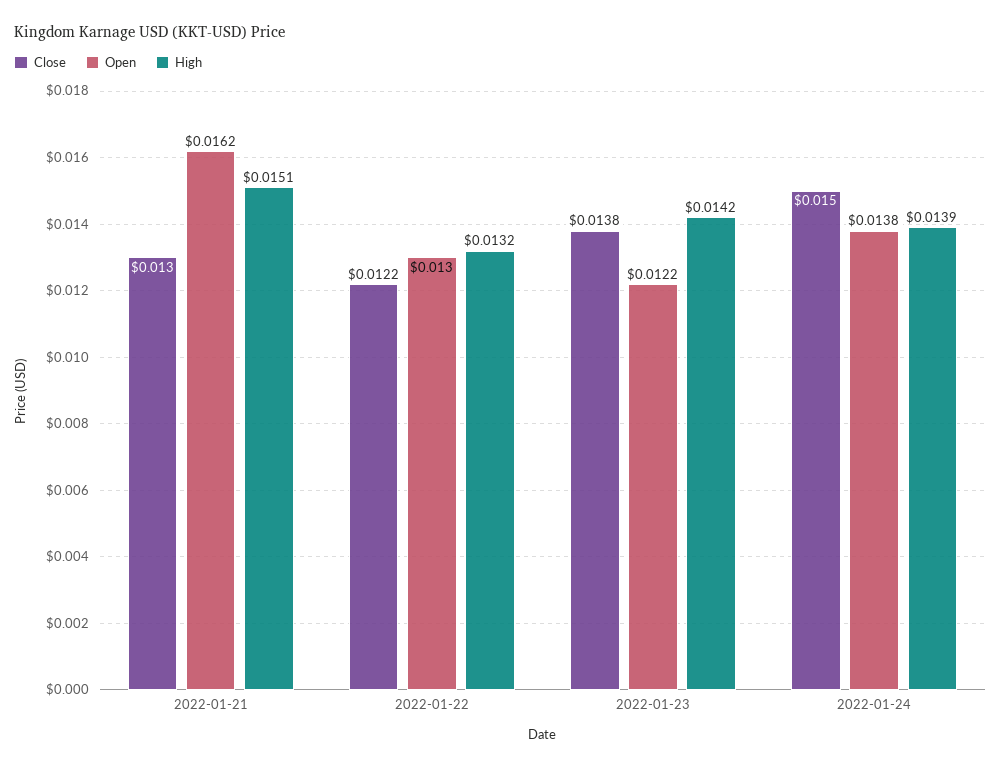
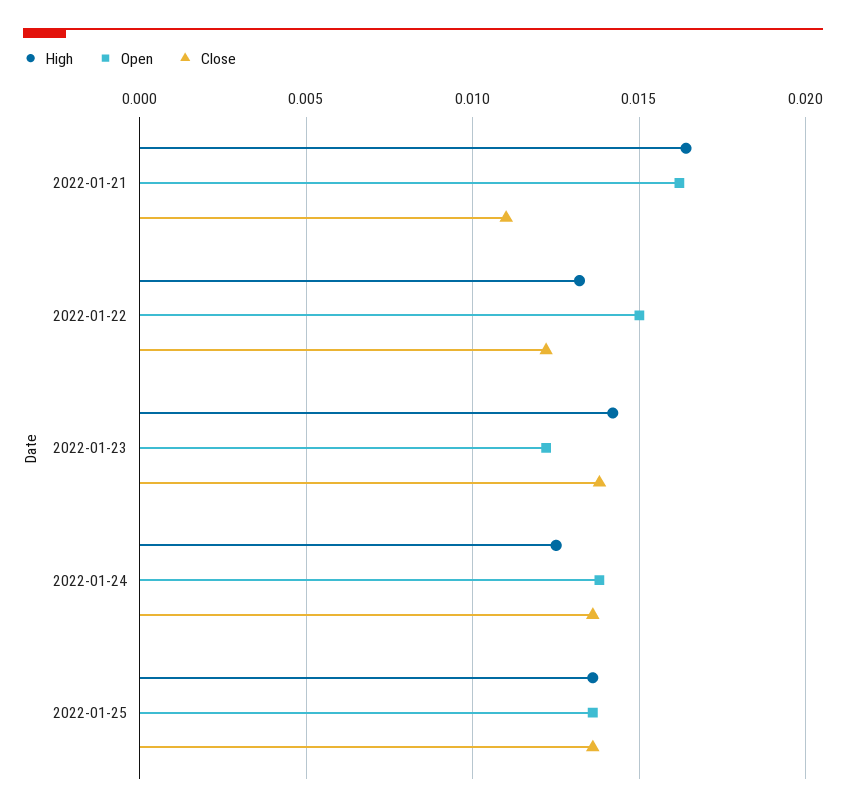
Close, 2022-01-21: 0.013 -> 0.011
High, 2022-01-21: 0.0151 -> 0.0165
Open, 2022-01-22: 0.013 -> 0.015
Close, 2022-01-24: 0.015 -> 0.0135
High, 2022-01-24: 0.0139 -> 0.0125
High, 2022-01-25: none -> 0.0135
Open, 2022-01-25: none -> 0.0135
Close, 2022-01-25: none -> 0.0135

